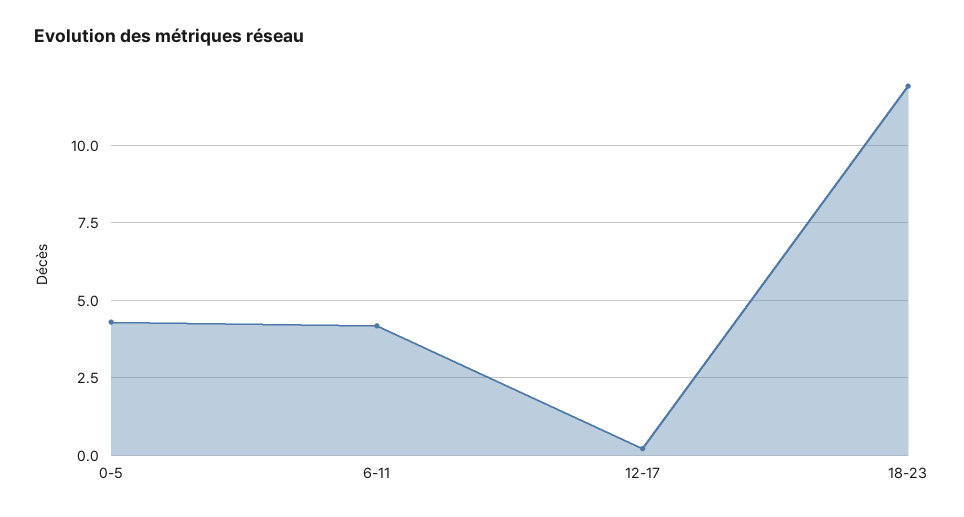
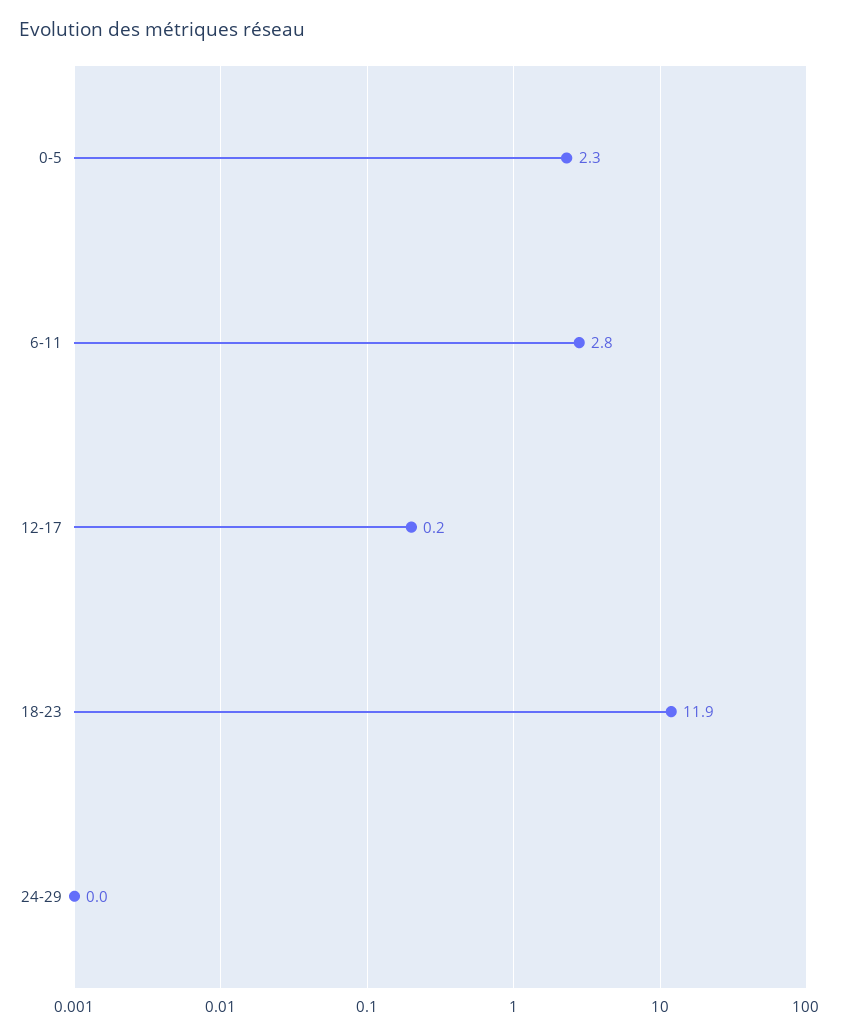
0-5: 4.25 -> 2.3
6-11: 4.25 -> 2.8
24-29: none -> 0

